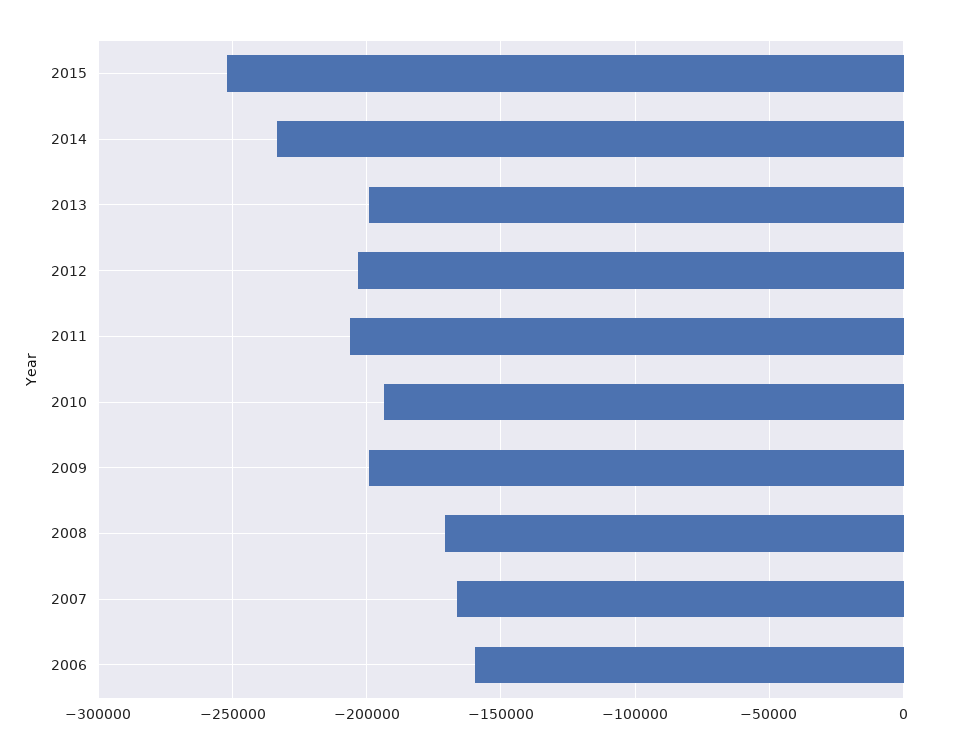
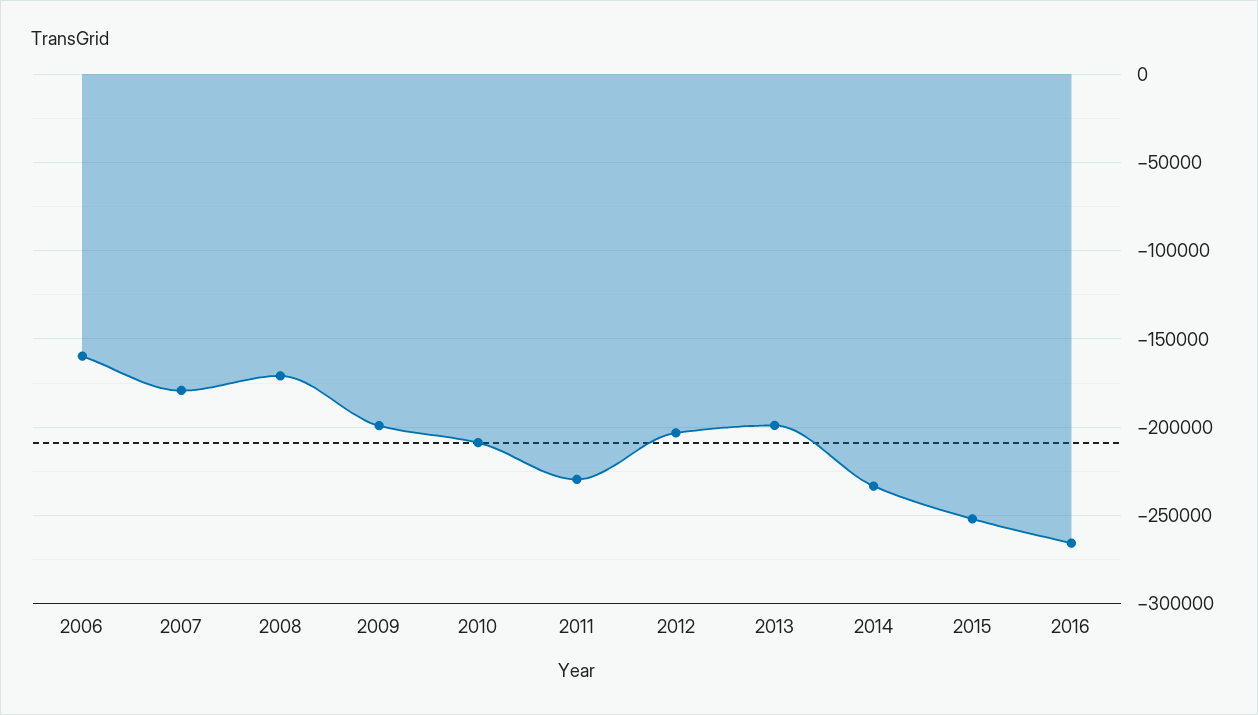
2011: -205000 -> -230000
2010: -195000 -> -210000
2007: -165000 -> -180000
2016: none -> -265000

